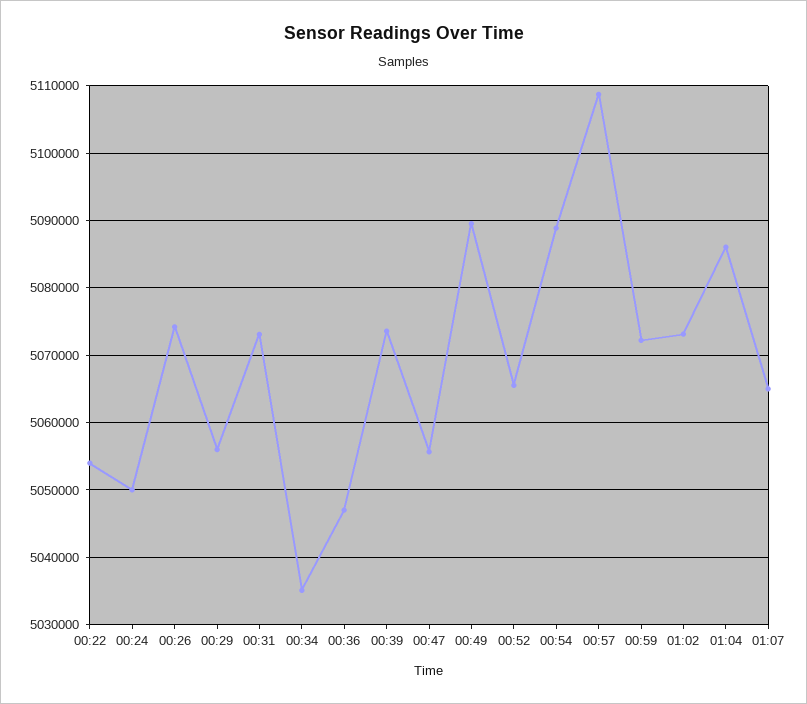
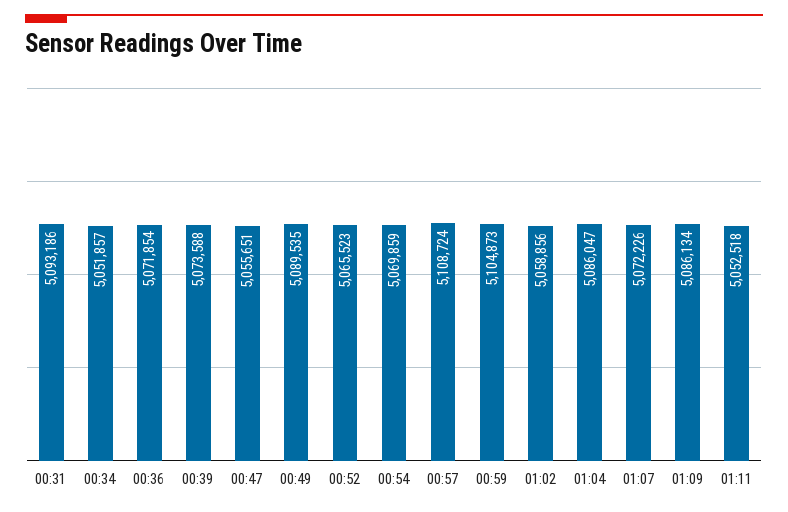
00:22: 5054000 -> none
00:24: 5050000 -> none
00:26: 5074000 -> none
00:29: 5056000 -> none
00:31: 5073000 -> 5093186
00:34: 5035000 -> 5051857
00:36: 5047000 -> 5071854
00:54: 5089000 -> 5069859
00:59: 5072000 -> 5104873
01:02: 5073000 -> 5058856
01:07: 5065000 -> 5072226
01:09: none -> 5086134
01:11: none -> 5052518

